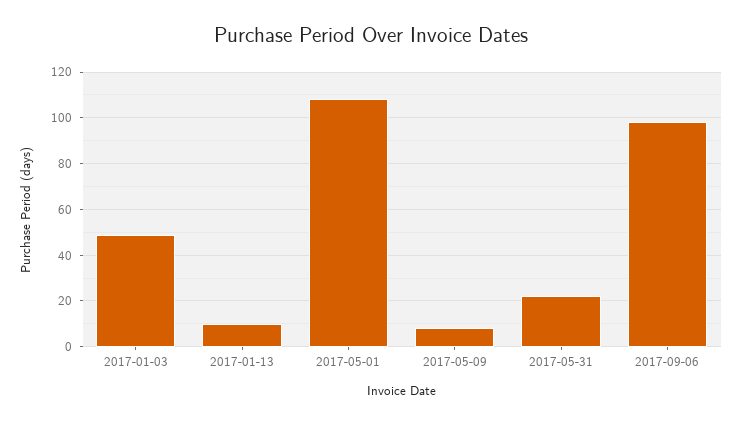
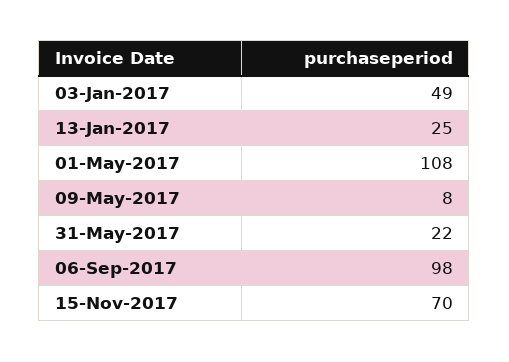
2017-01-13: 10 -> 25
15-Nov-2017: none -> 70

